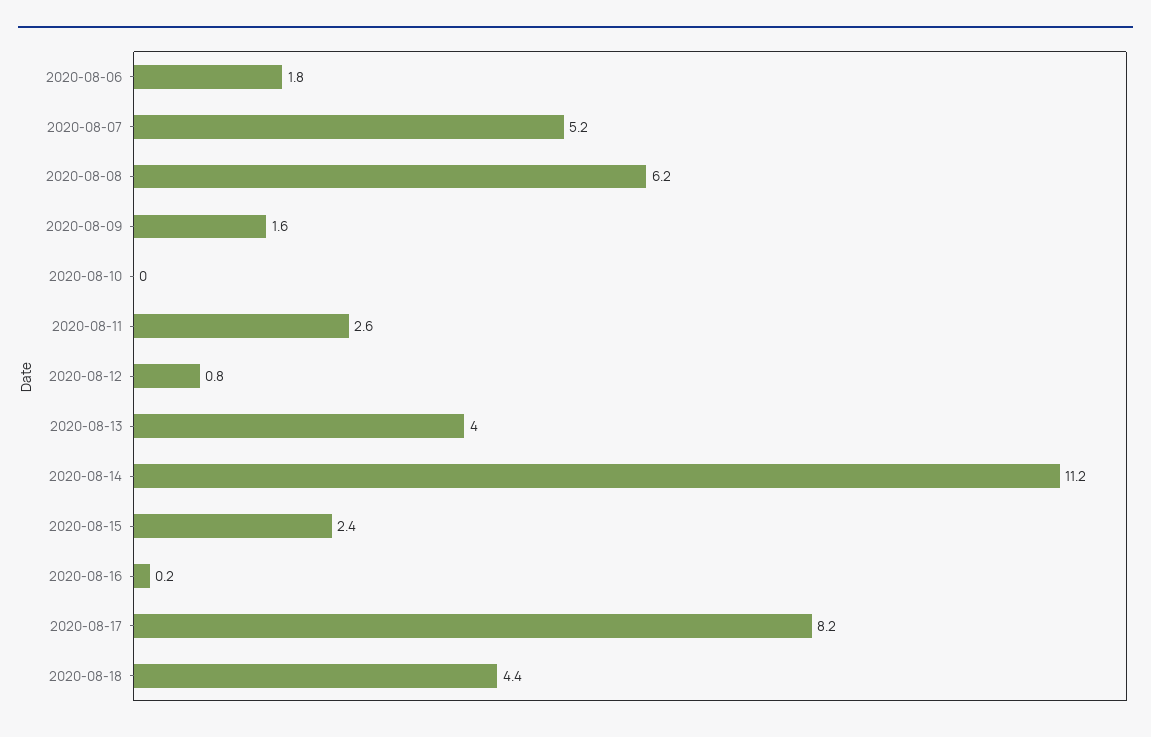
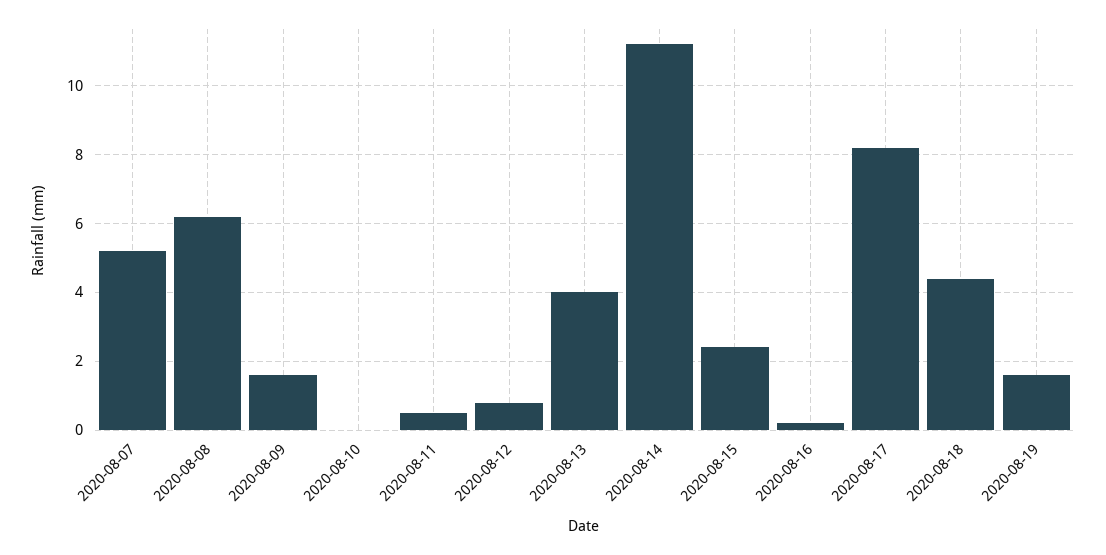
2020-08-06: 1.8 -> none
2020-08-11: 2.6 -> 0.5
2020-08-19: none -> 1.5

